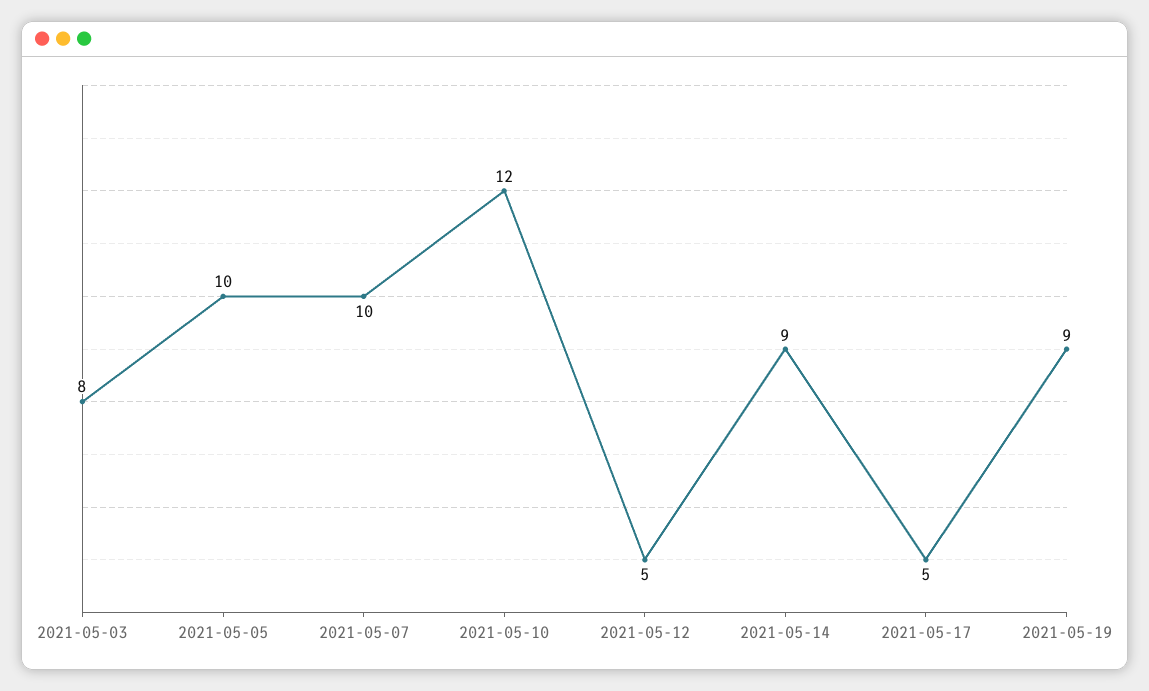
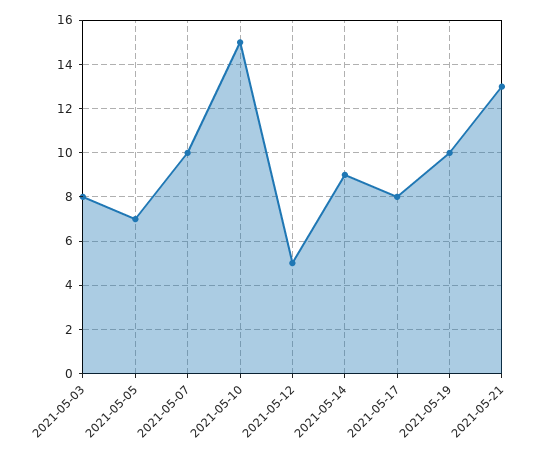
2021-05-05: 10 -> 7
2021-05-10: 12 -> 15
2021-05-17: 5 -> 8
2021-05-19: 9 -> 10
2021-05-21: none -> 13

